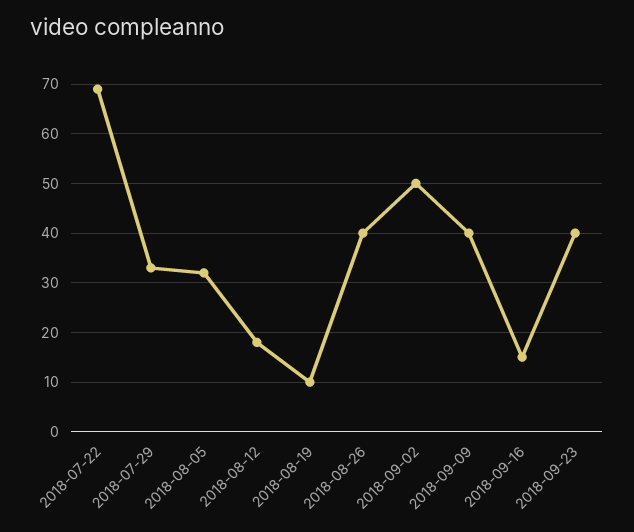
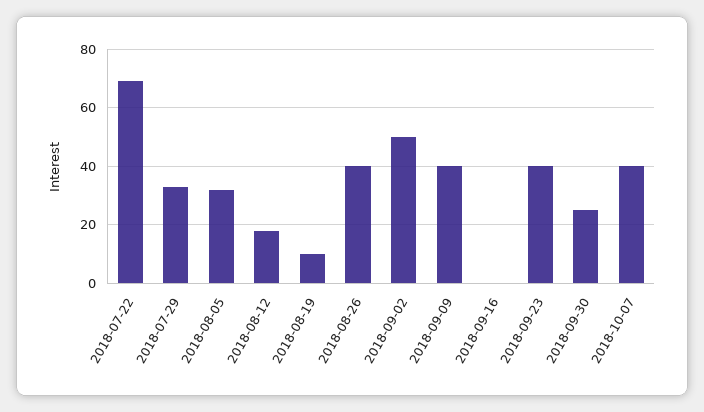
2018-09-16: 15 -> 0
2018-09-30: none -> 25
2018-10-07: none -> 40

